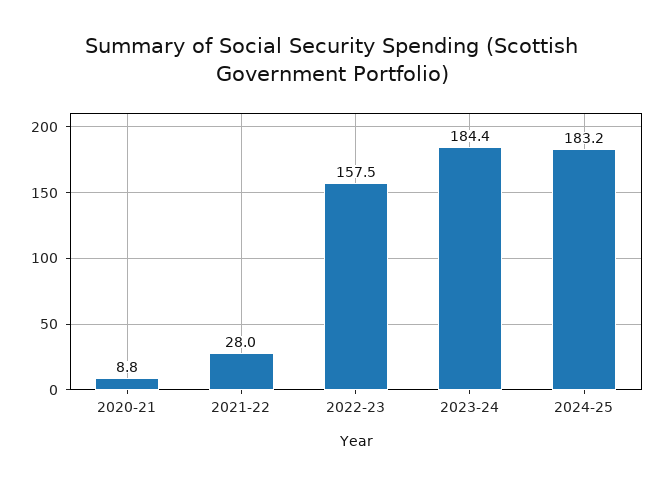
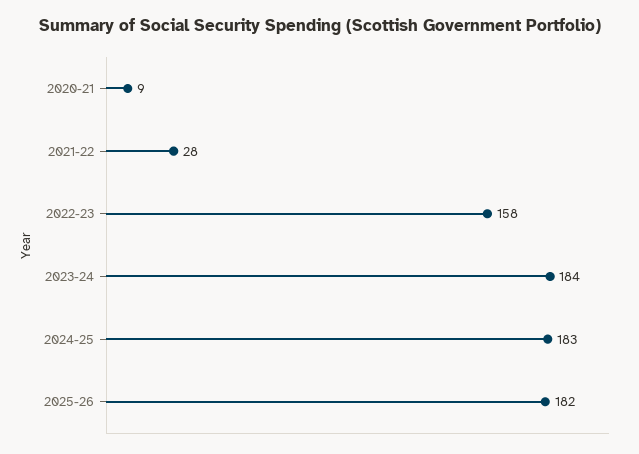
2025-26: none -> 182

